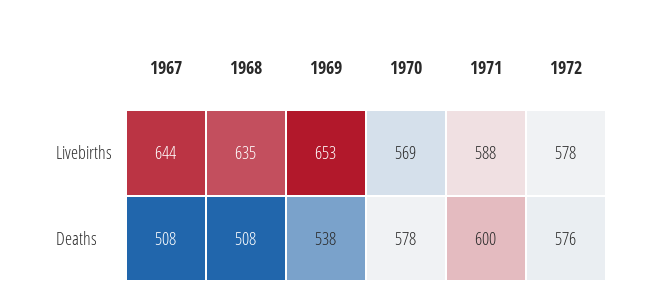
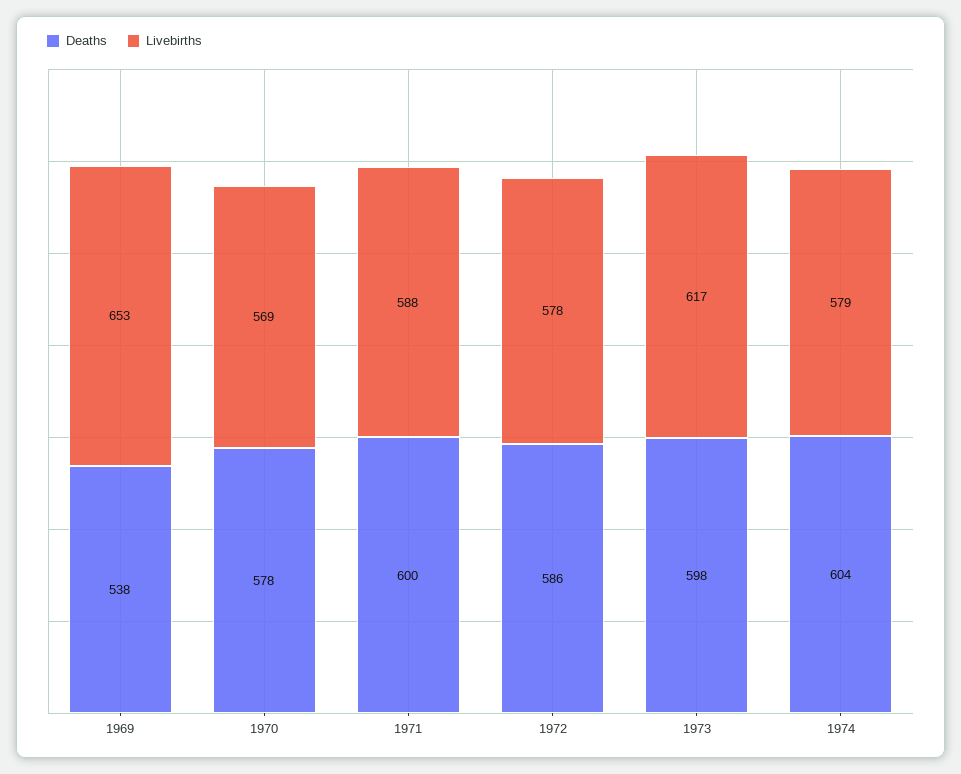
Livebirths, 1967: 644 -> none
Livebirths, 1968: 635 -> none
Deaths, 1967: 508 -> none
Deaths, 1968: 508 -> none
Deaths, 1972: 576 -> 586
Deaths, 1973: none -> 598
Livebirths, 1973: none -> 617
Deaths, 1974: none -> 604
Livebirths, 1974: none -> 579

